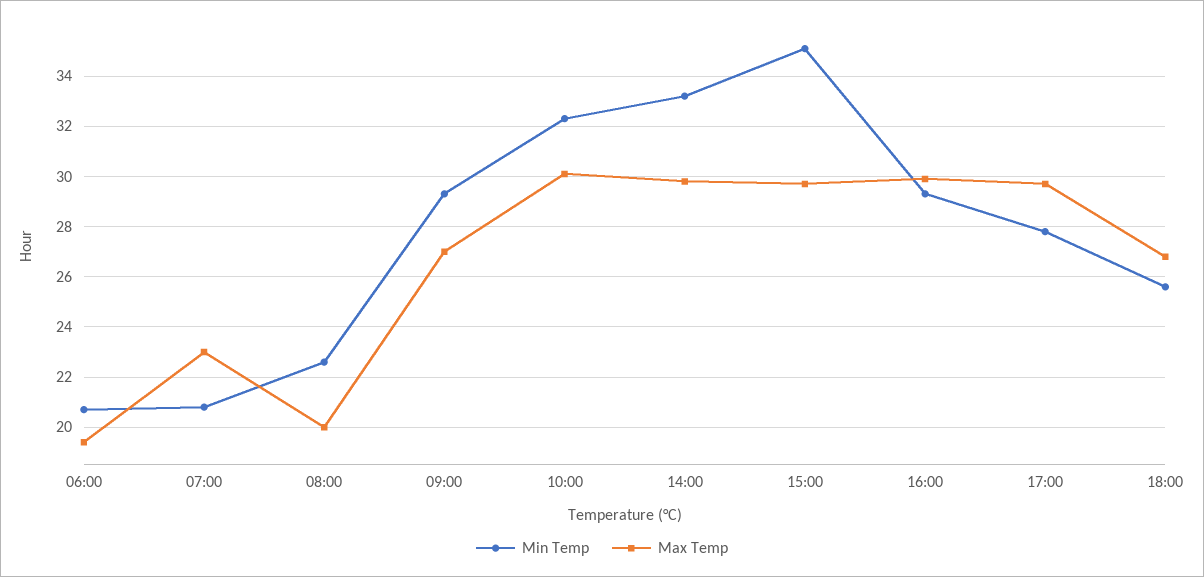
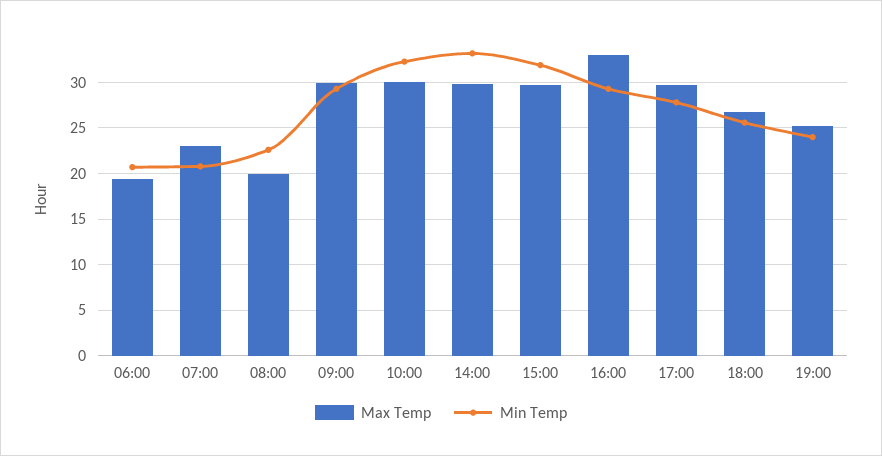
Max Temp, 09:00: 27 -> 30
Min Temp, 15:00: 35 -> 32
Max Temp, 16:00: 30 -> 33
Max Temp, 19:00: none -> 25
Min Temp, 19:00: none -> 24

